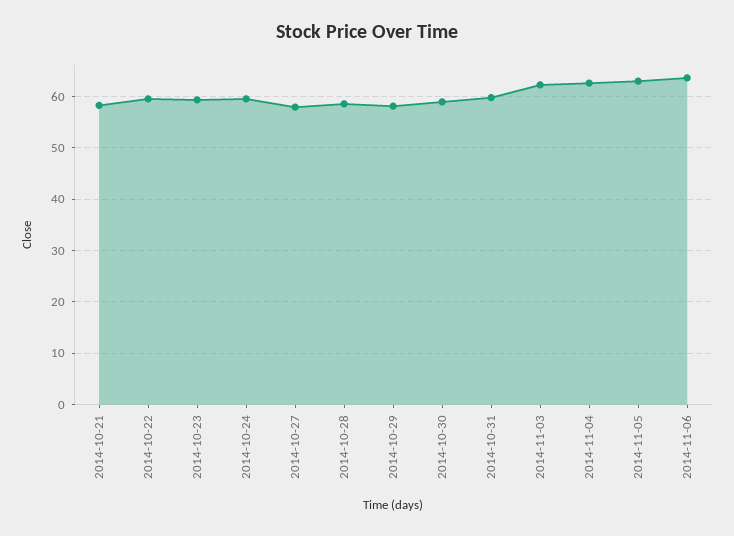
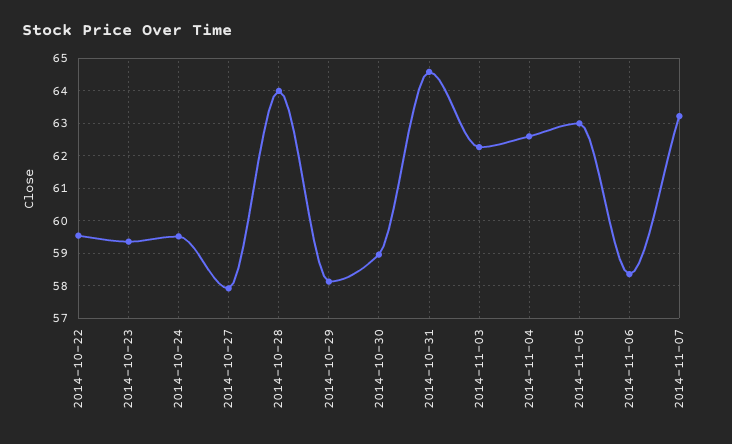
2014-10-21: 58 -> none
2014-10-28: 58 -> 64
2014-10-31: 60 -> 64.6
2014-11-06: 64 -> 58.4
2014-11-07: none -> 63.2

